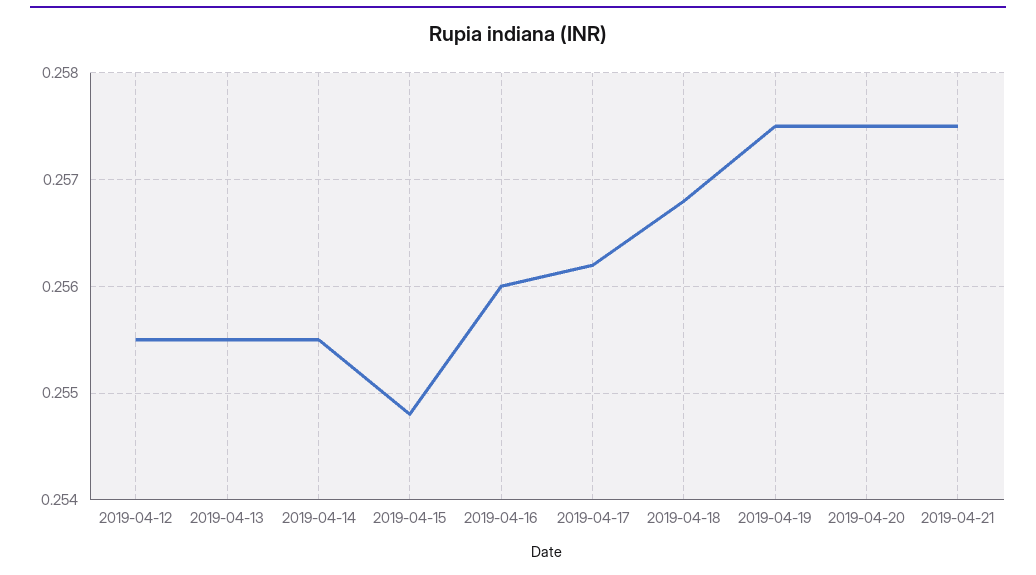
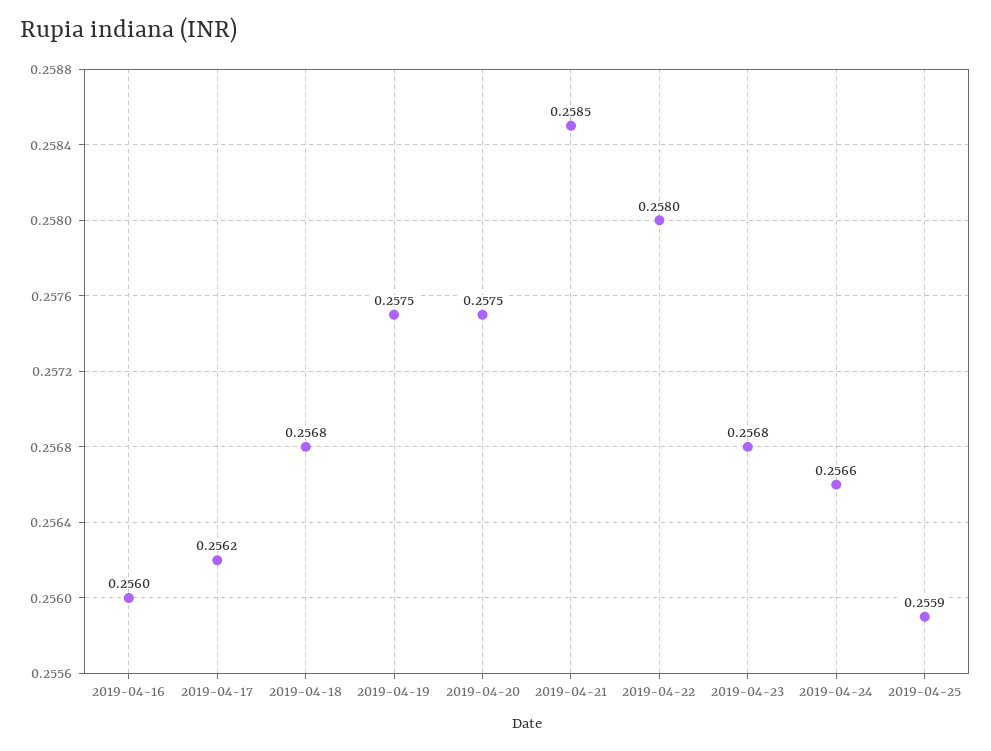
2019-04-12: 0.2555 -> none
2019-04-13: 0.2555 -> none
2019-04-14: 0.2555 -> none
2019-04-15: 0.2548 -> none
2019-04-21: 0.2575 -> 0.2585
2019-04-22: none -> 0.258
2019-04-23: none -> 0.2568
2019-04-24: none -> 0.2566
2019-04-25: none -> 0.2559

